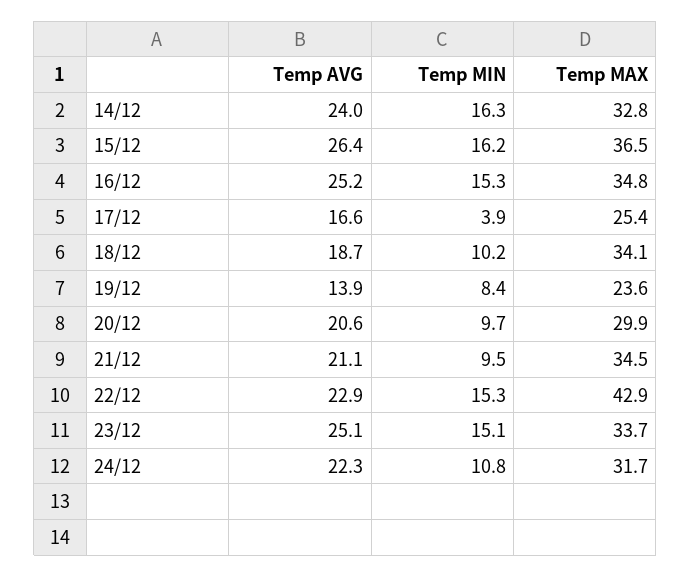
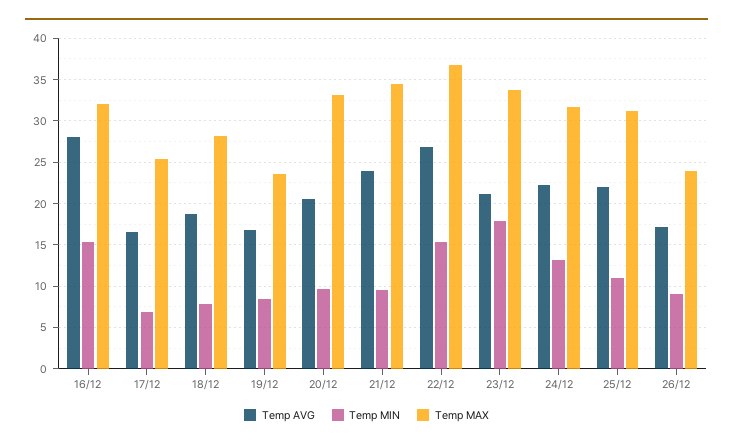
Temp AVG, 14/12: 24 -> none
Temp MIN, 14/12: 16.3 -> none
Temp MAX, 14/12: 32.8 -> none
Temp AVG, 15/12: 26.4 -> none
Temp MIN, 15/12: 16.2 -> none
Temp MAX, 15/12: 36.5 -> none
Temp AVG, 16/12: 25.2 -> 28
Temp MAX, 16/12: 34.8 -> 32
Temp MIN, 17/12: 3.9 -> 7
Temp MIN, 18/12: 10.2 -> 8
Temp MAX, 18/12: 34.1 -> 28
Temp AVG, 19/12: 13.9 -> 17
Temp MAX, 20/12: 29.9 -> 33
Temp AVG, 21/12: 21.1 -> 24
Temp AVG, 22/12: 22.9 -> 27
Temp MAX, 22/12: 42.9 -> 37
Temp AVG, 23/12: 25.1 -> 21
Temp MIN, 23/12: 15.1 -> 18
Temp MIN, 24/12: 10.8 -> 13
Temp AVG, 25/12: none -> 22
Temp MIN, 25/12: none -> 11
Temp MAX, 25/12: none -> 31
Temp AVG, 26/12: none -> 17
Temp MIN, 26/12: none -> 9
Temp MAX, 26/12: none -> 24

